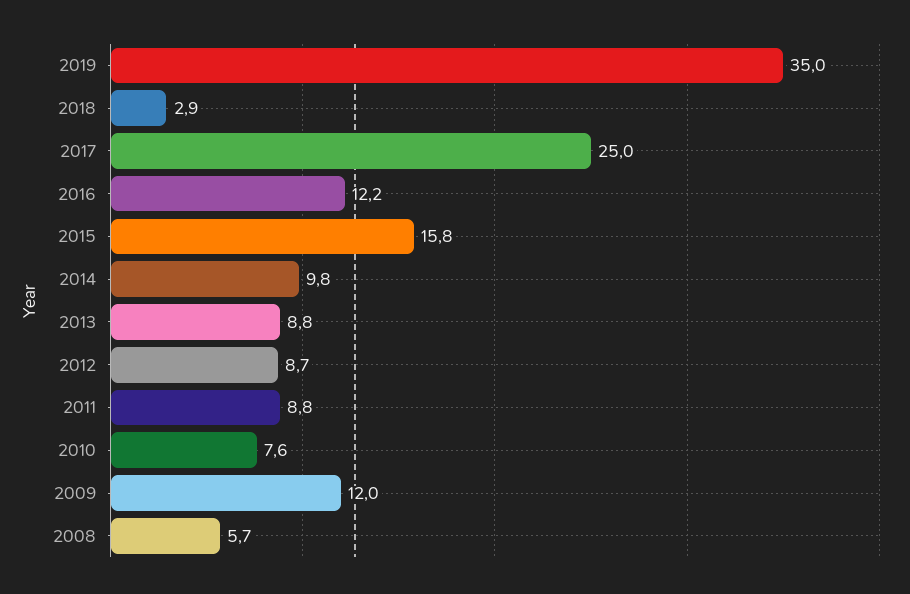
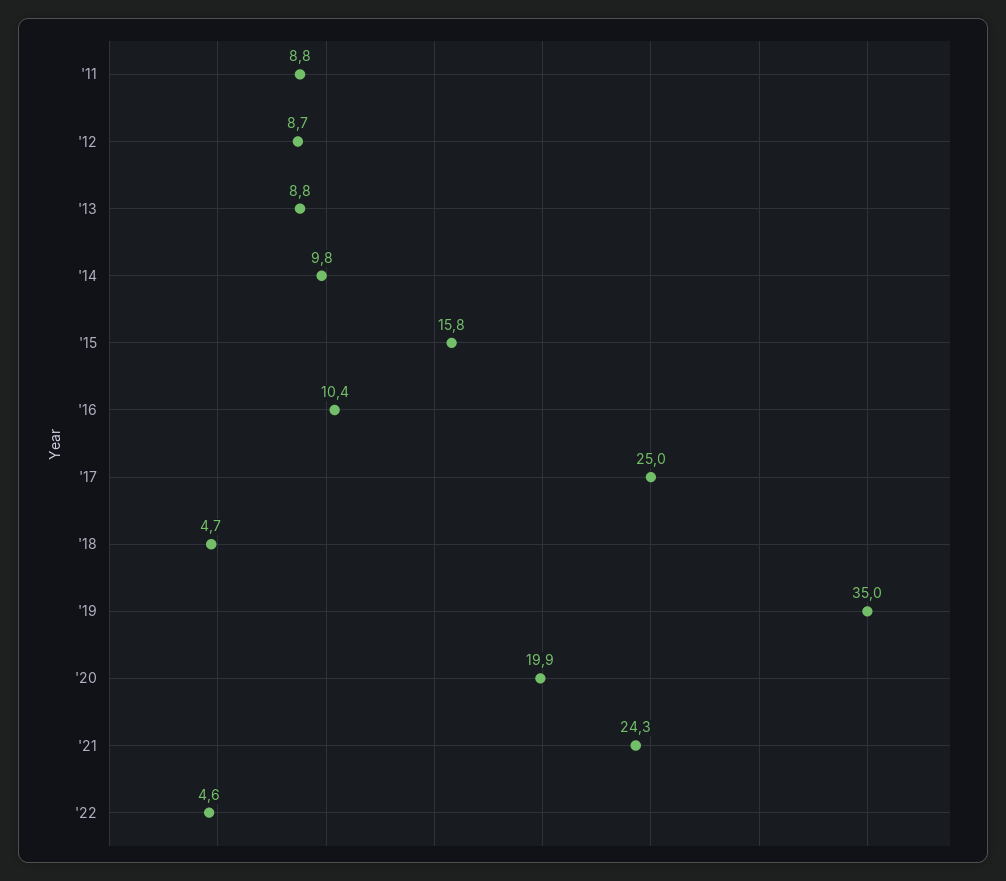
2018: 2.9 -> 4.7
2016: 12.2 -> 10.4
2010: 7.6 -> none
2009: 12 -> none
2008: 5.7 -> none
'20: none -> 19.9
'21: none -> 24.3
'22: none -> 4.6

